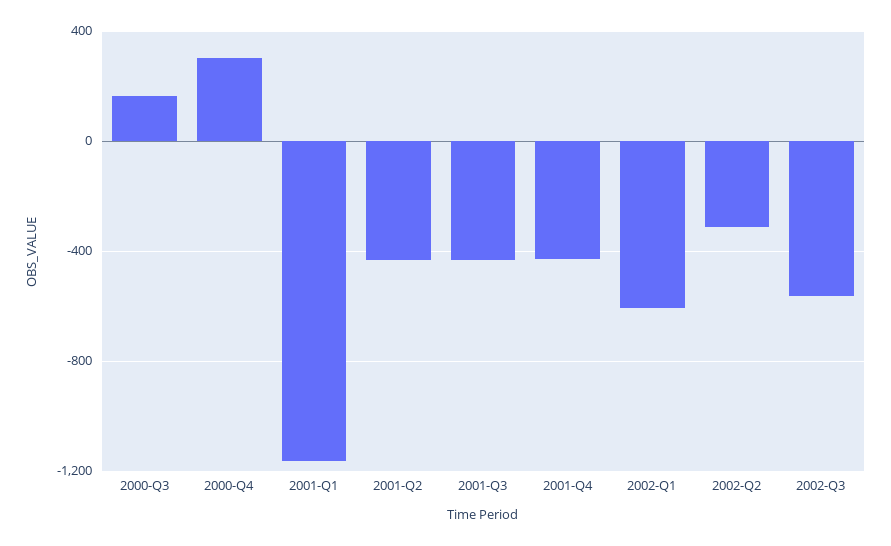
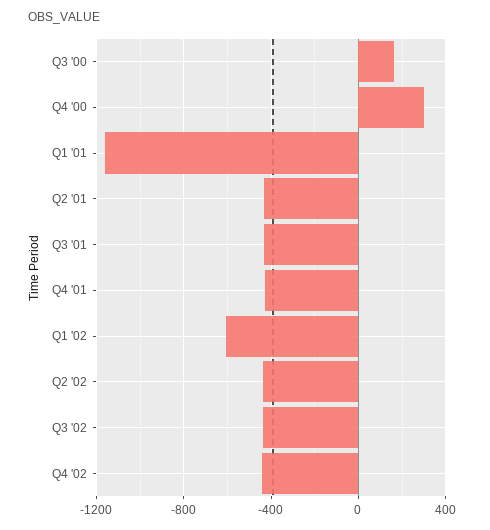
2002-Q2: -300 -> -450
2002-Q3: -550 -> -450
Q4 '02: none -> -450

